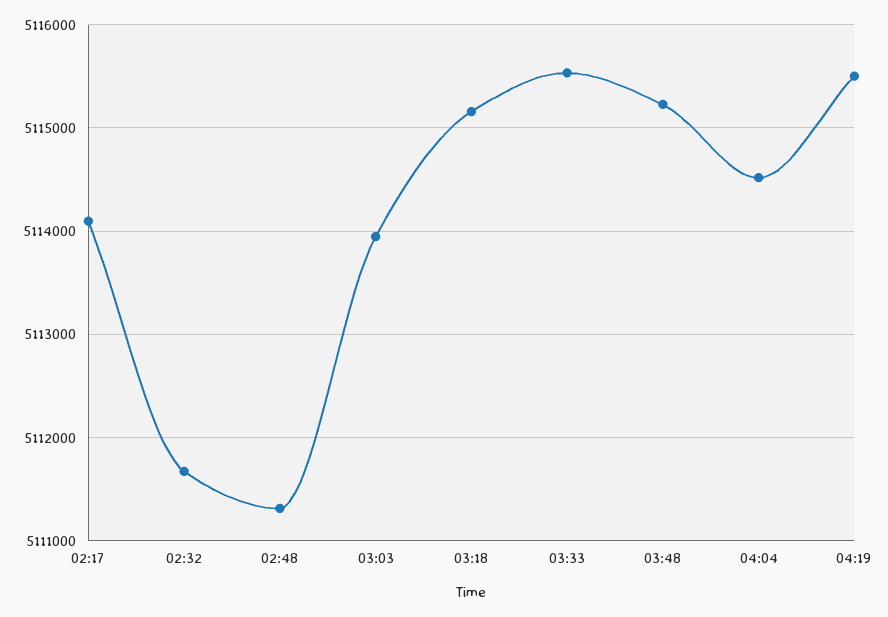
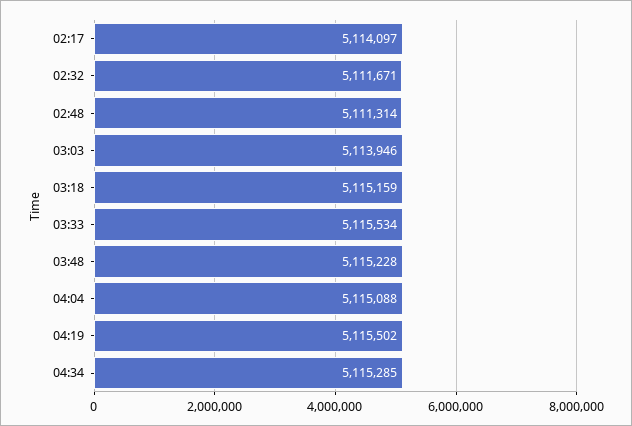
04:04: 5114500 -> 5115088
04:34: none -> 5115285

